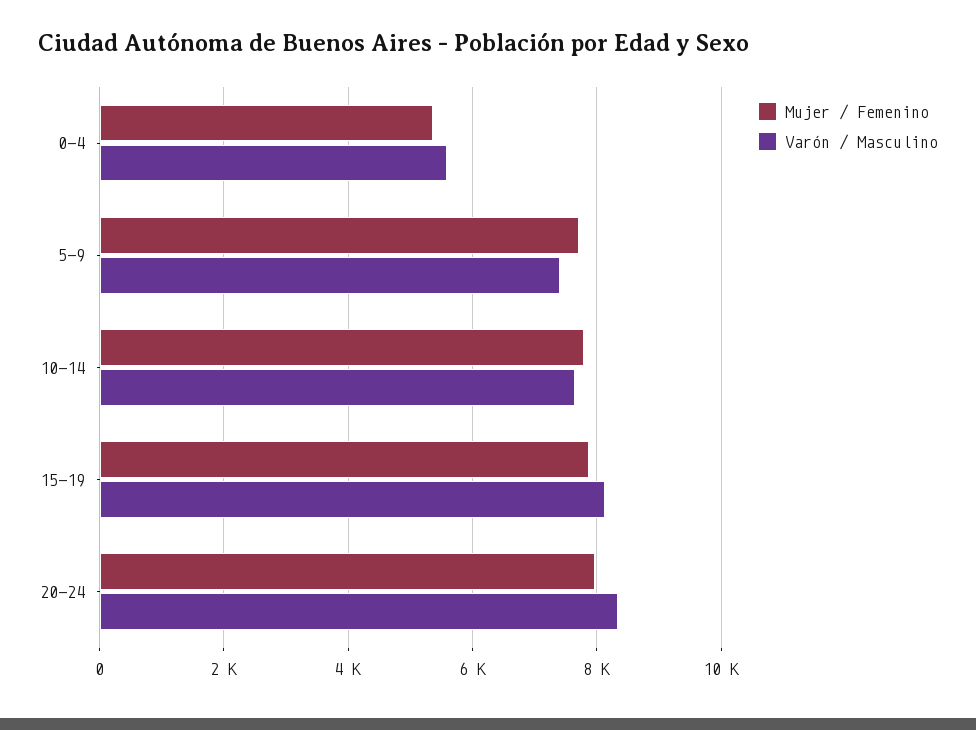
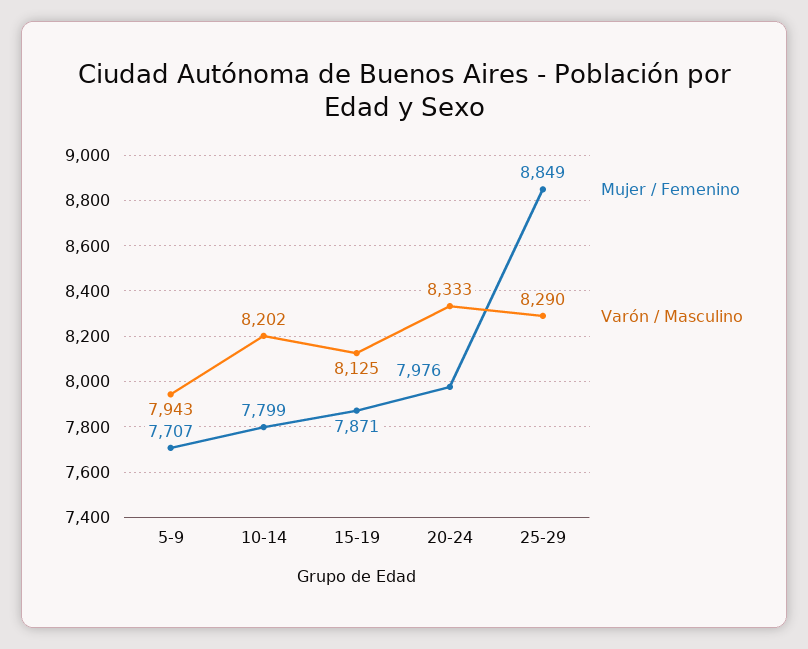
Mujer / Femenino, 0-4: 5400 -> none
Varón / Masculino, 0-4: 5600 -> none
Varón / Masculino, 5-9: 7400 -> 7943
Varón / Masculino, 10-14: 7600 -> 8202
Mujer / Femenino, 25-29: none -> 8849
Varón / Masculino, 25-29: none -> 8290

